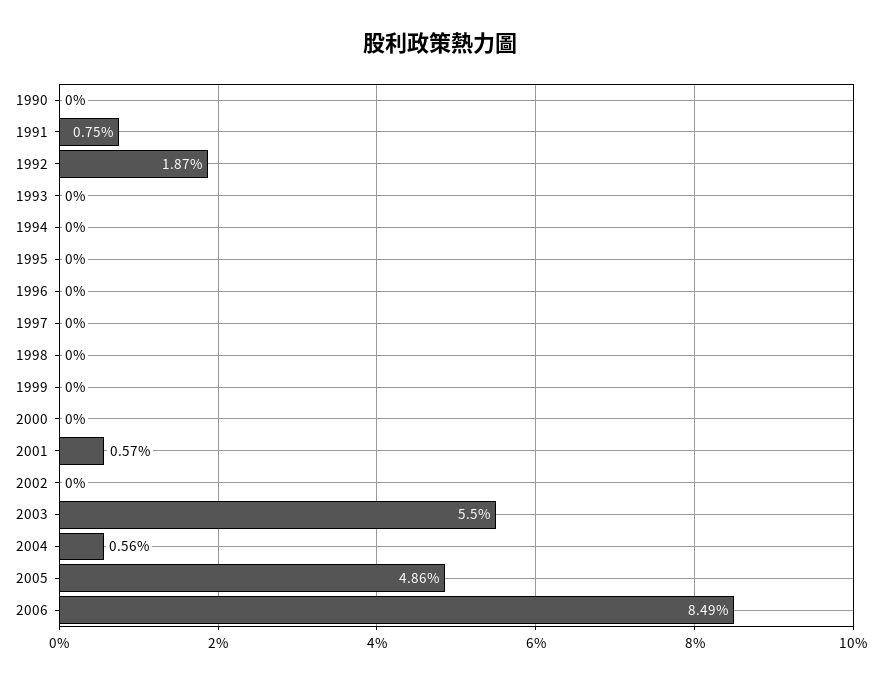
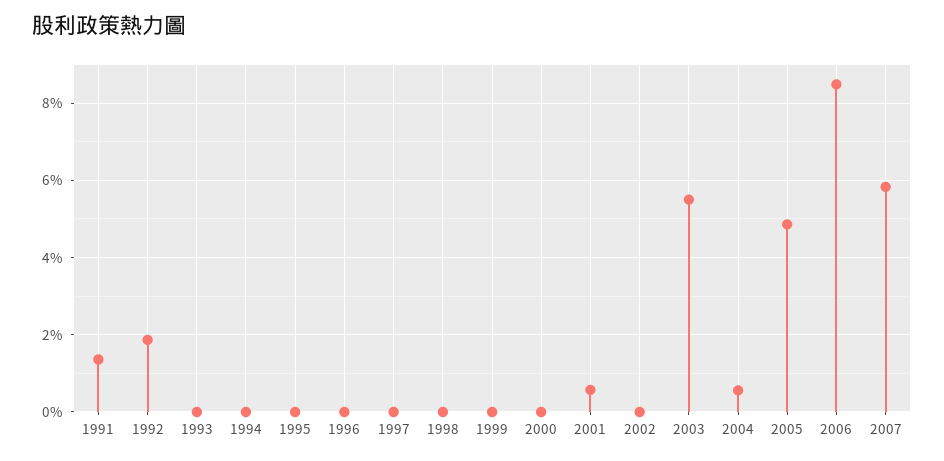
1990: 0 -> none
1991: 0.75 -> 1.4
2007: none -> 5.8

